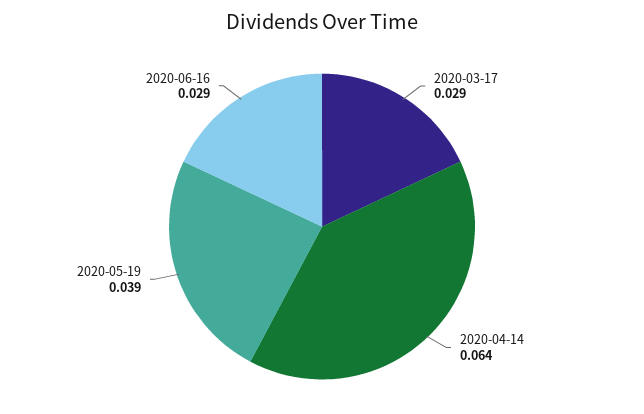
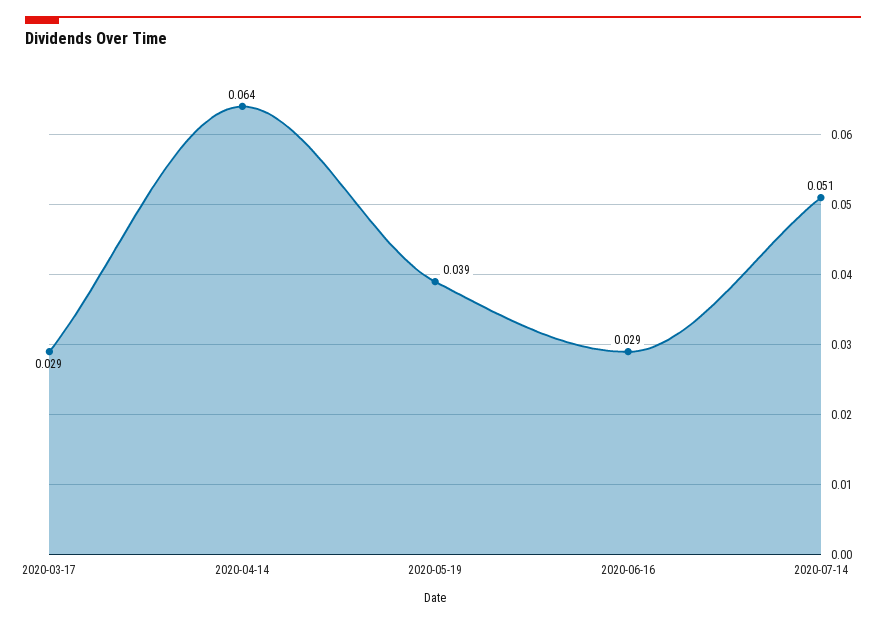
2020-07-14: none -> 0.051

